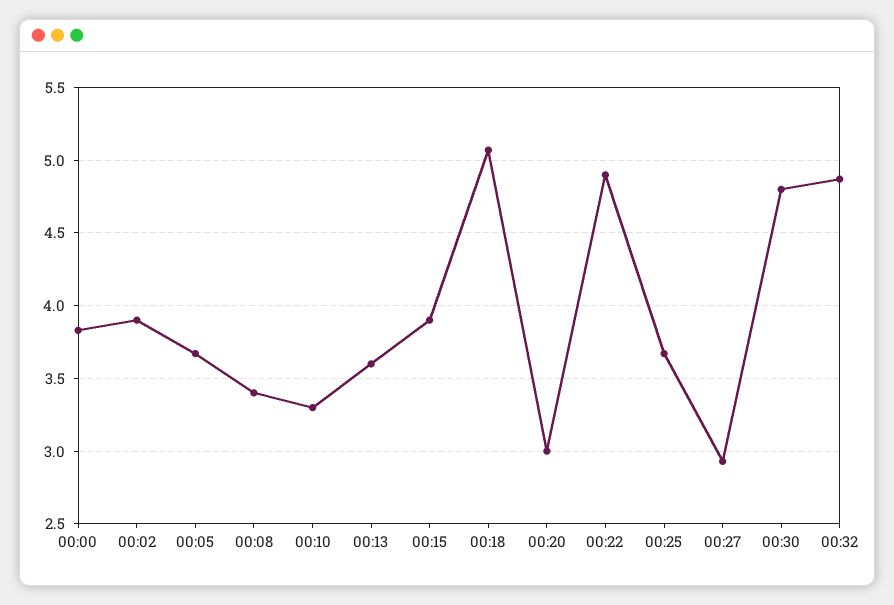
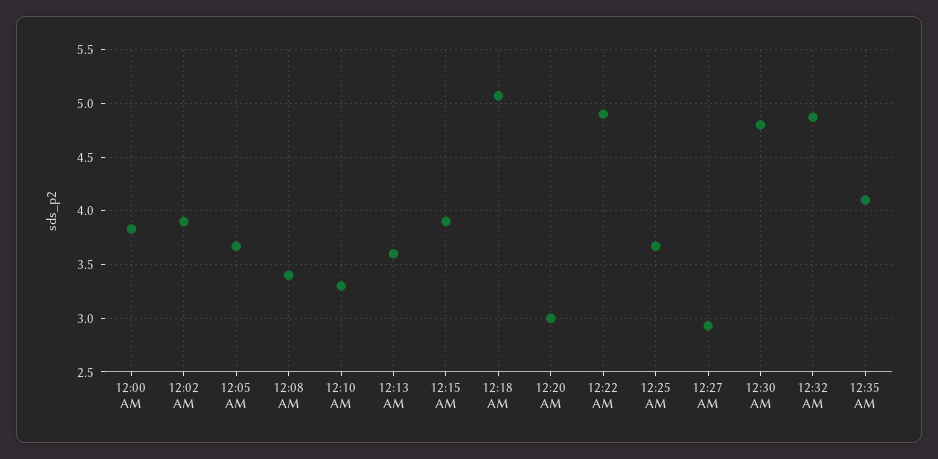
12:35 AM: none -> 4.1

